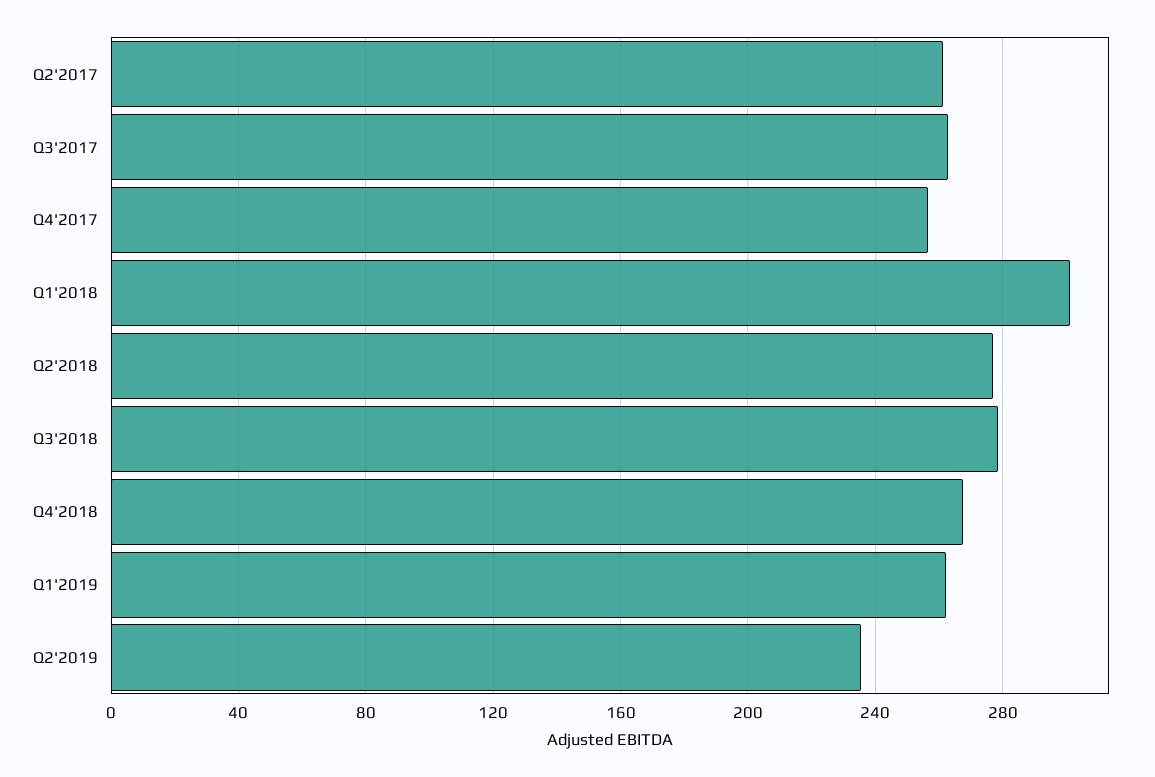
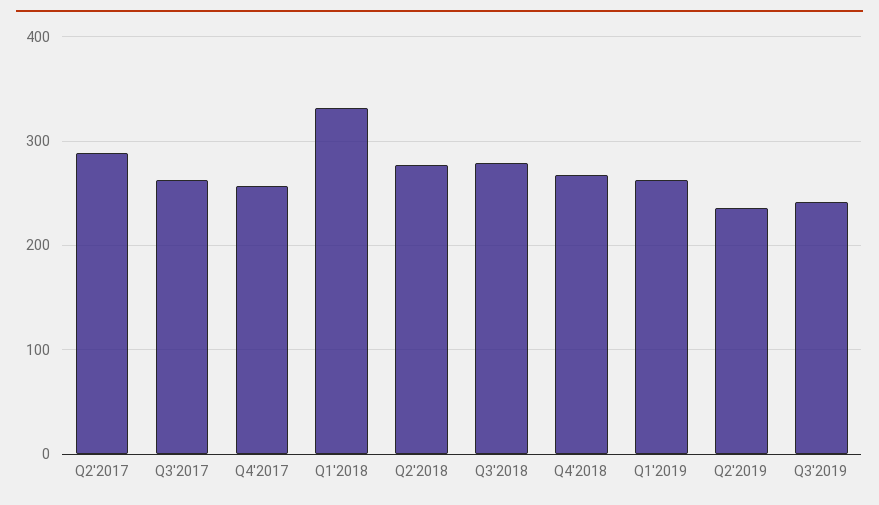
Q2'2017: 260 -> 290
Q1'2018: 300 -> 330
Q3'2019: none -> 240

